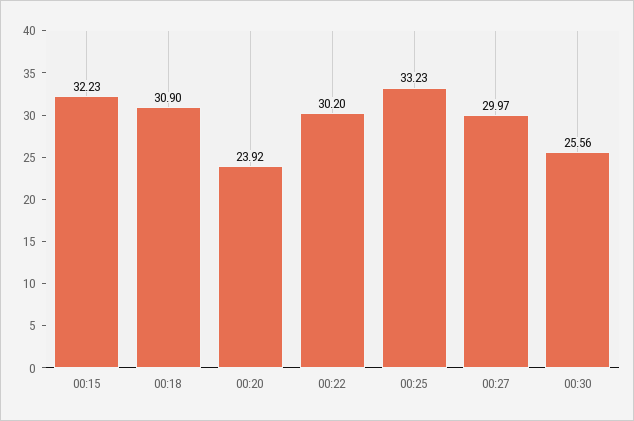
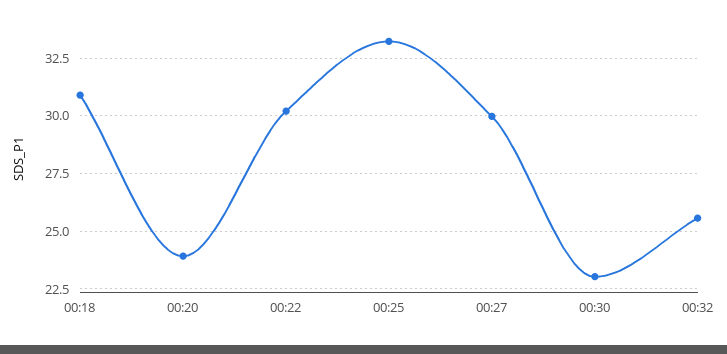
00:15: 32.23 -> none
00:30: 25.56 -> 23
00:32: none -> 25.5

